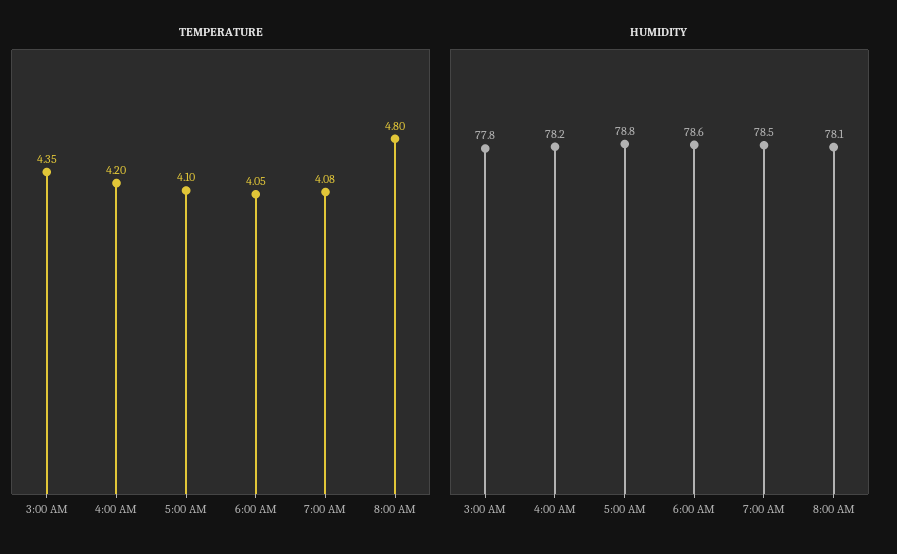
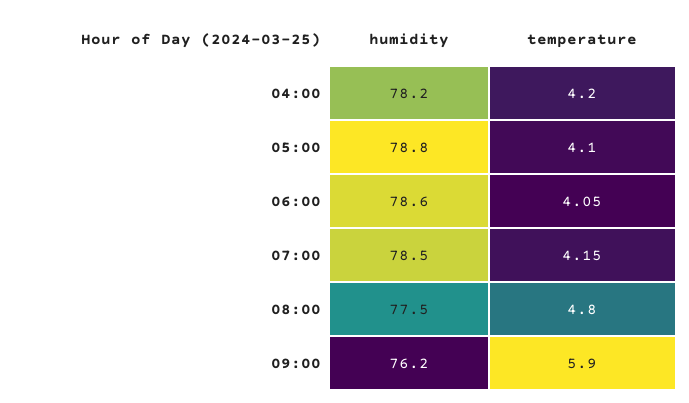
TEMPERATURE, 3:00 AM: 4.35 -> none
TEMPERATURE, 7:00 AM: 4.08 -> 4.15
HUMIDITY, 3:00 AM: 77.8 -> none
HUMIDITY, 8:00 AM: 78.1 -> 77.5
HUMIDITY, 09:00: none -> 76.2
TEMPERATURE, 09:00: none -> 5.9

